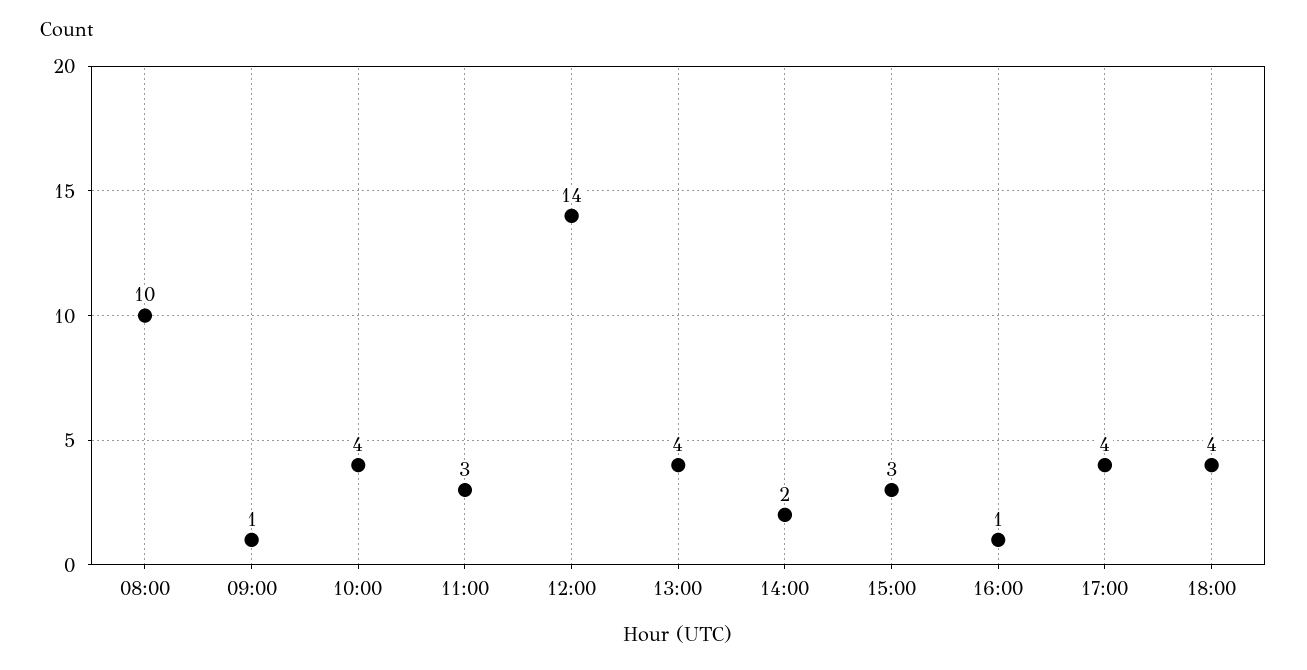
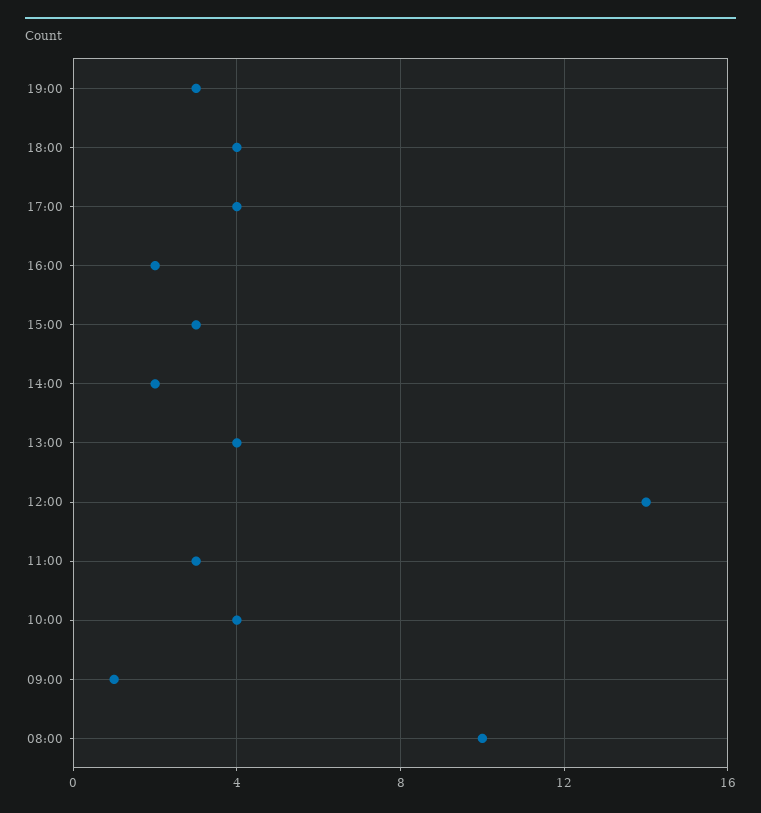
16:00: 1 -> 2
19:00: none -> 3

